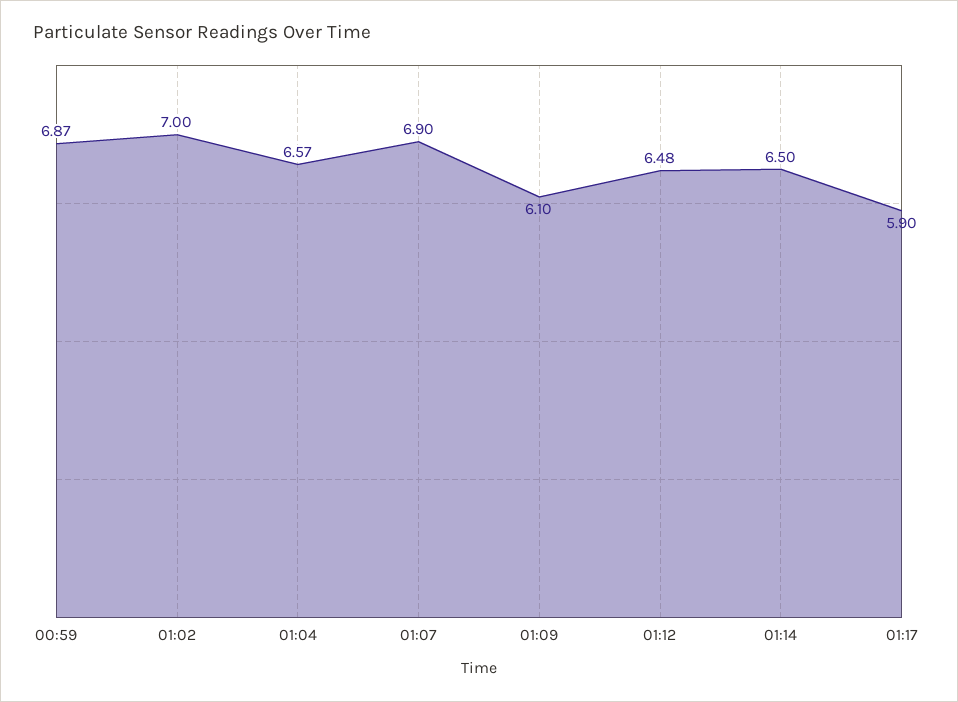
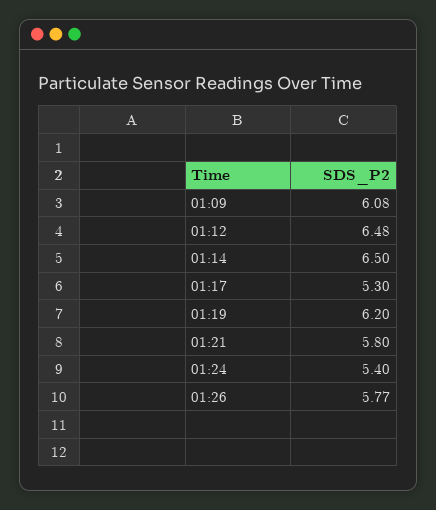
00:59: 6.87 -> none
01:02: 7 -> none
01:04: 6.57 -> none
01:07: 6.9 -> none
01:09: 6.1 -> 6.08
01:17: 5.9 -> 5.3
01:19: none -> 6.2
01:21: none -> 5.8
01:24: none -> 5.4
01:26: none -> 5.77

